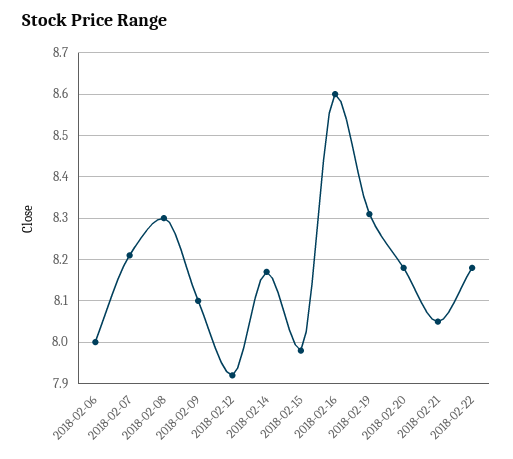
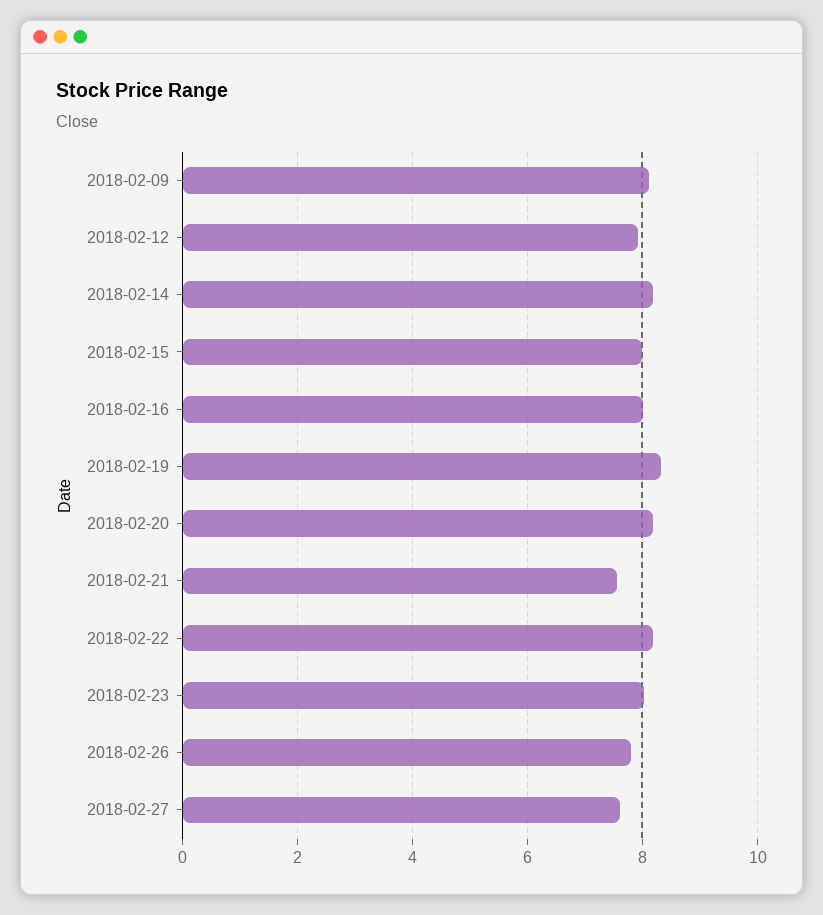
2018-02-06: 8 -> none
2018-02-07: 8.2 -> none
2018-02-08: 8.3 -> none
2018-02-16: 8.6 -> 8
2018-02-21: 8.05 -> 7.6
2018-02-23: none -> 8
2018-02-26: none -> 7.8
2018-02-27: none -> 7.6

